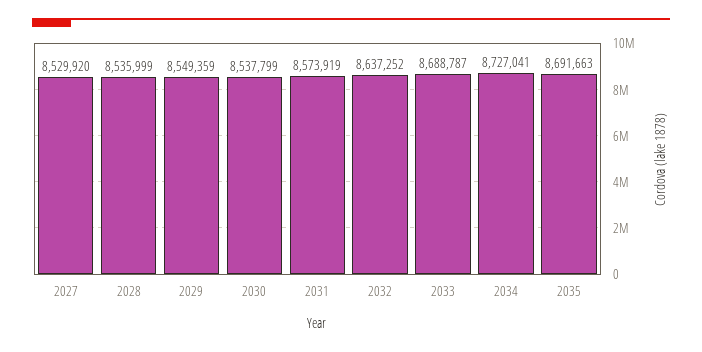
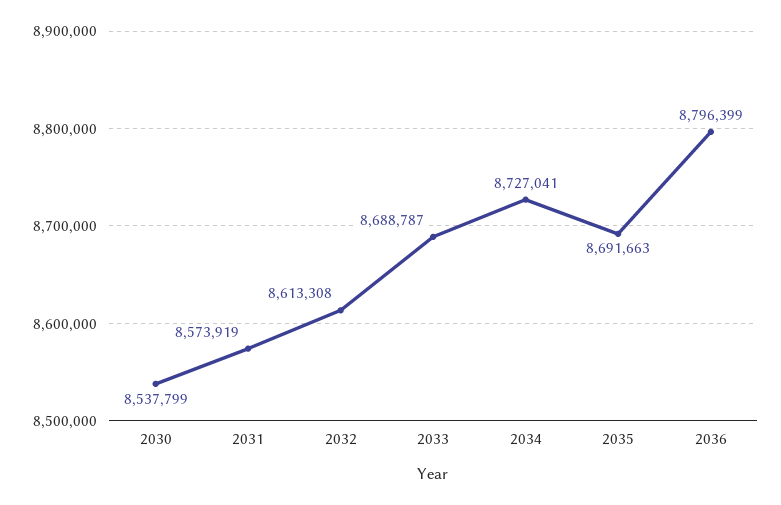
2027: 8529920 -> none
2028: 8535999 -> none
2029: 8549359 -> none
2032: 8637252 -> 8613308
2036: none -> 8796399

